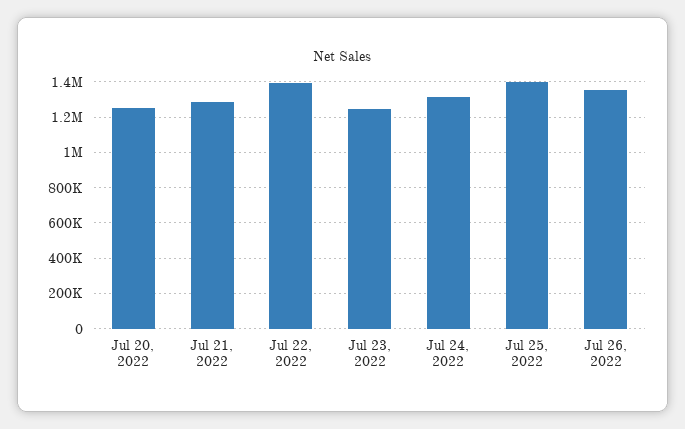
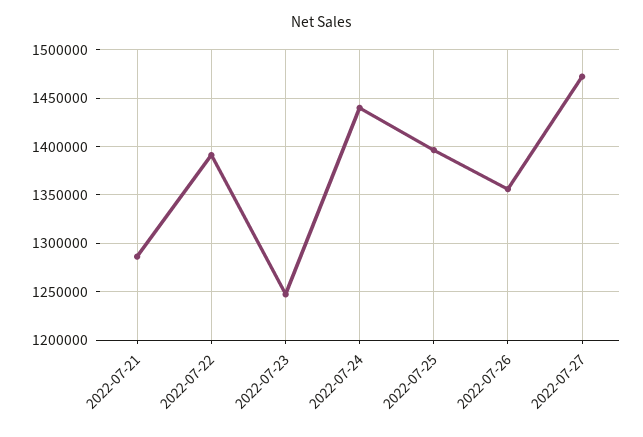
Jul 20, 2022: 1250000 -> none
Jul 24, 2022: 1300000 -> 1440000
2022-07-27: none -> 1470000

